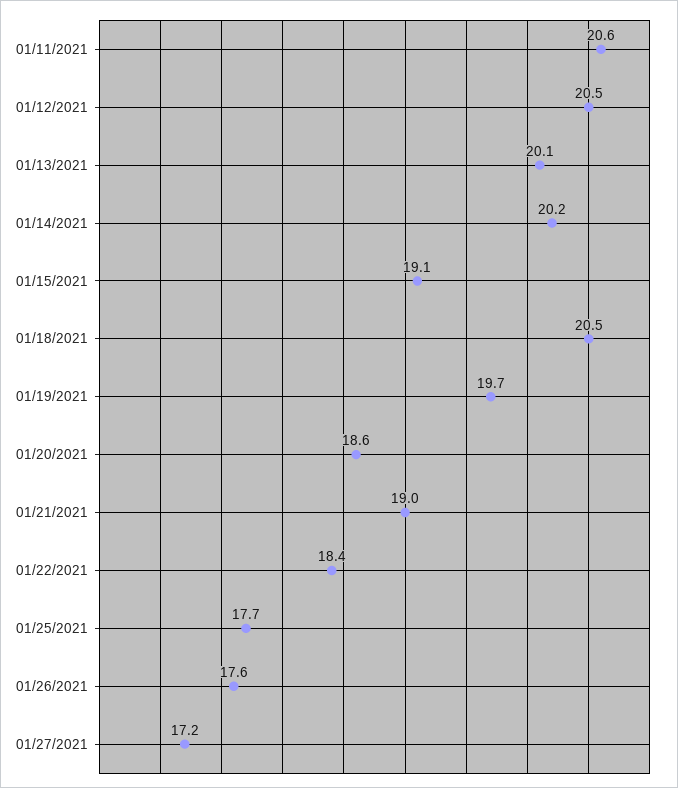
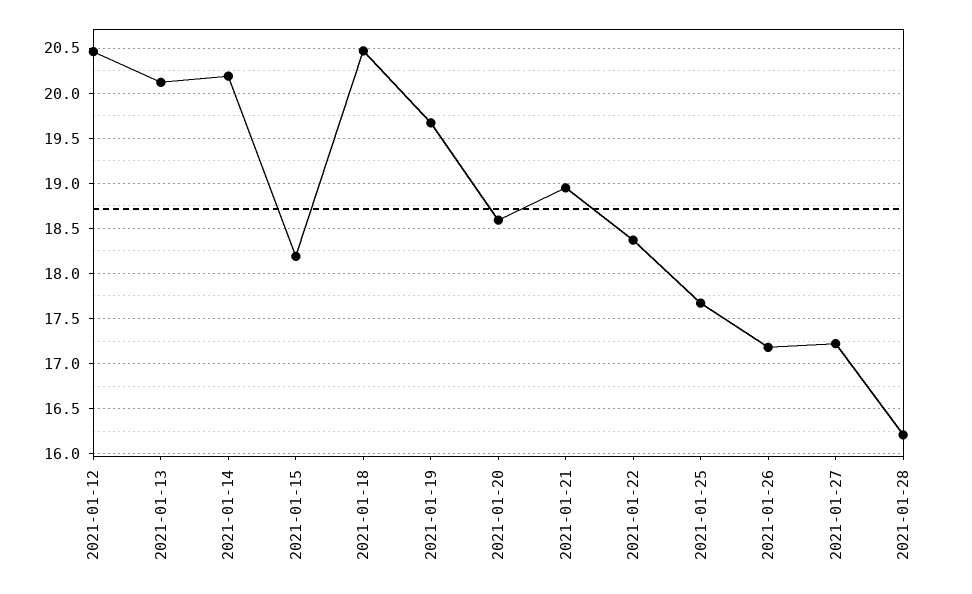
01/11/2021: 20.6 -> none
01/15/2021: 19.1 -> 18.2
01/26/2021: 17.6 -> 17.2
2021-01-28: none -> 16.2

